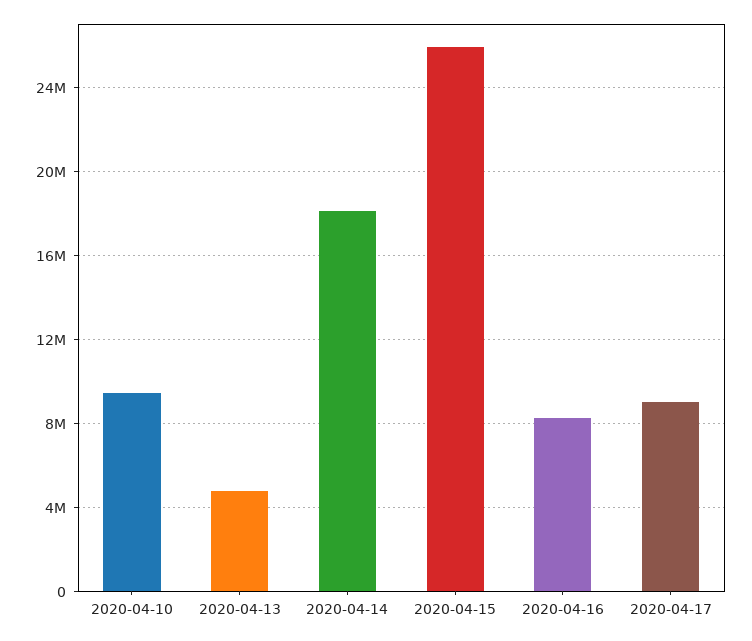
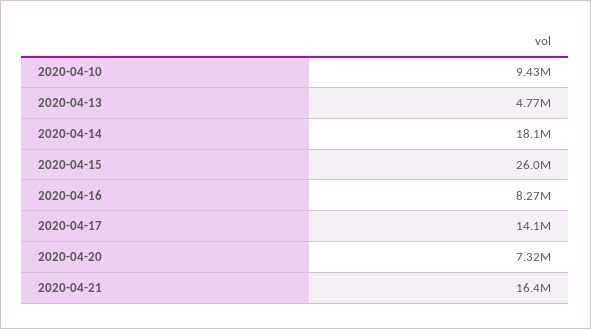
2020-04-17: 9000000 -> 14100000
2020-04-20: none -> 7320000
2020-04-21: none -> 16400000

